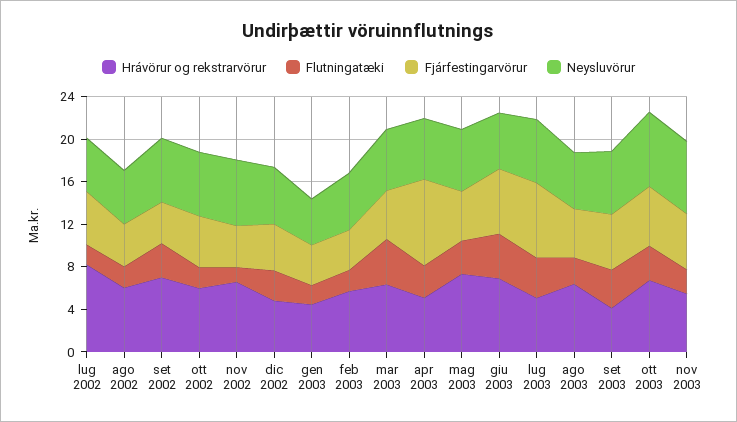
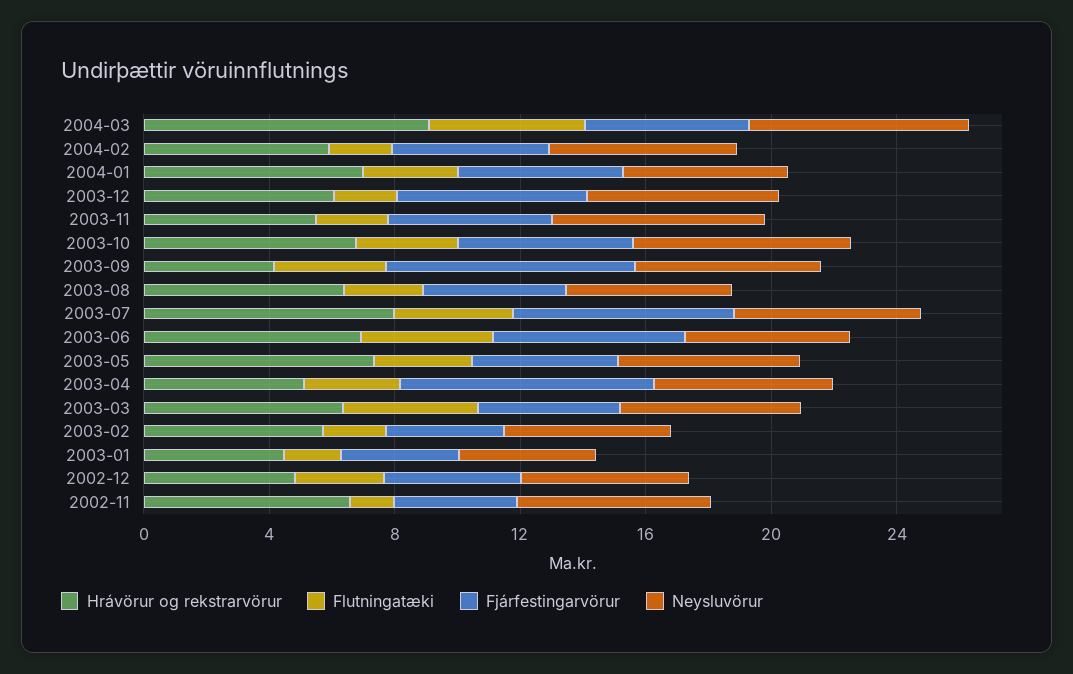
Hrávörur og rekstrarvörur, lug 2002: 8 -> none
Flutningatæki, lug 2002: 2 -> none
Fjárfestingarvörur, lug 2002: 5 -> none
Neysluvörur, lug 2002: 5 -> none
Hrávörur og rekstrarvörur, ago 2002: 6 -> none
Flutningatæki, ago 2002: 2 -> none
Fjárfestingarvörur, ago 2002: 4 -> none
Neysluvörur, ago 2002: 5 -> none
Hrávörur og rekstrarvörur, set 2002: 7 -> none
Flutningatæki, set 2002: 3 -> none
Fjárfestingarvörur, set 2002: 4 -> none
Neysluvörur, set 2002: 6 -> none
Hrávörur og rekstrarvörur, ott 2002: 6 -> none
Flutningatæki, ott 2002: 2 -> none
Fjárfestingarvörur, ott 2002: 5 -> none
Neysluvörur, ott 2002: 6 -> none
Hrávörur og rekstrarvörur, lug 2003: 5 -> 8
Fjárfestingarvörur, set 2003: 5 -> 8
Hrávörur og rekstrarvörur, 2004-03: none -> 9
Flutningatæki, 2004-03: none -> 5
Fjárfestingarvörur, 2004-03: none -> 5
Neysluvörur, 2004-03: none -> 7
Hrávörur og rekstrarvörur, 2004-02: none -> 6
Flutningatæki, 2004-02: none -> 2
Fjárfestingarvörur, 2004-02: none -> 5
Neysluvörur, 2004-02: none -> 6
Hrávörur og rekstrarvörur, 2004-01: none -> 7
Flutningatæki, 2004-01: none -> 3
Fjárfestingarvörur, 2004-01: none -> 5
Neysluvörur, 2004-01: none -> 5
Hrávörur og rekstrarvörur, 2003-12: none -> 6
Flutningatæki, 2003-12: none -> 2
Fjárfestingarvörur, 2003-12: none -> 6
Neysluvörur, 2003-12: none -> 6

